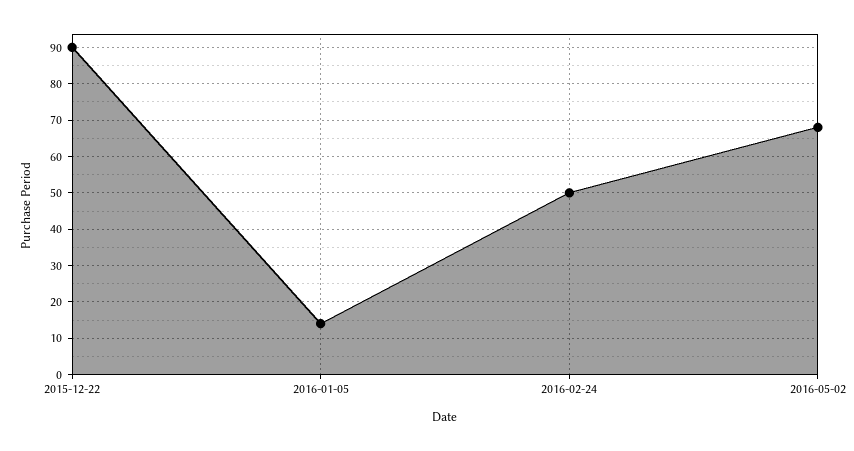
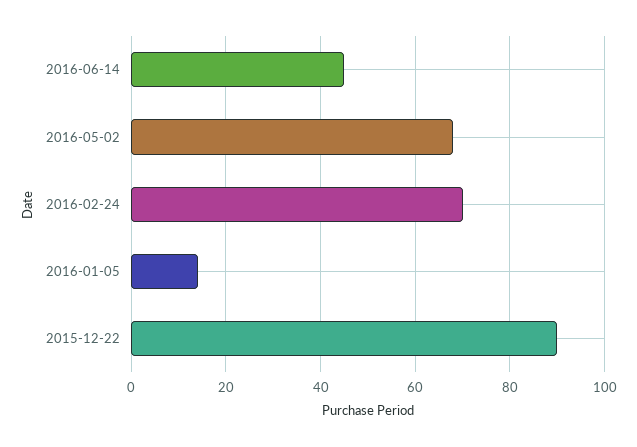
2016-02-24: 50 -> 70
2016-06-14: none -> 45

